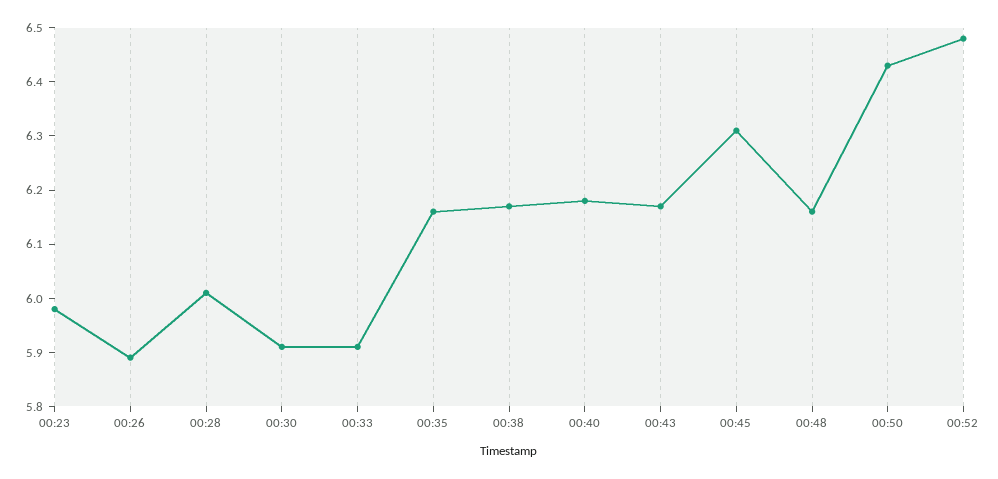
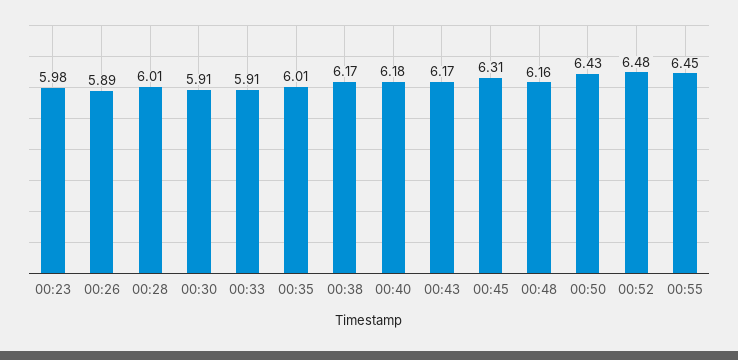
00:35: 6.15 -> 6.01
00:55: none -> 6.45

